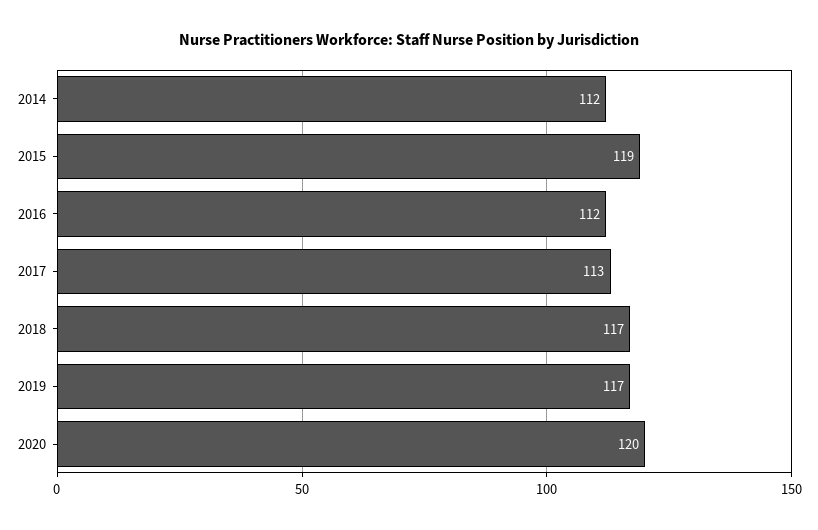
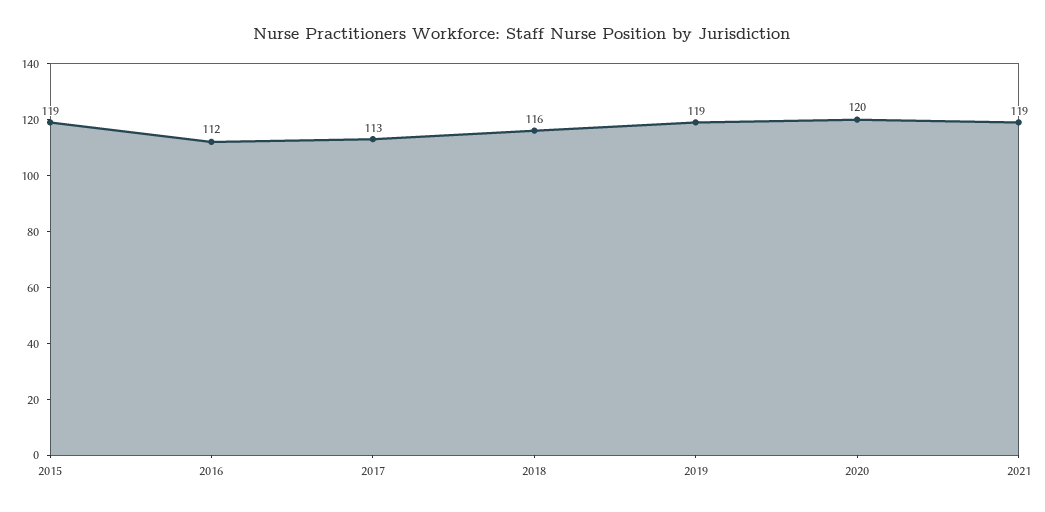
2014: 112 -> none
2018: 117 -> 116
2019: 117 -> 119
2021: none -> 119

